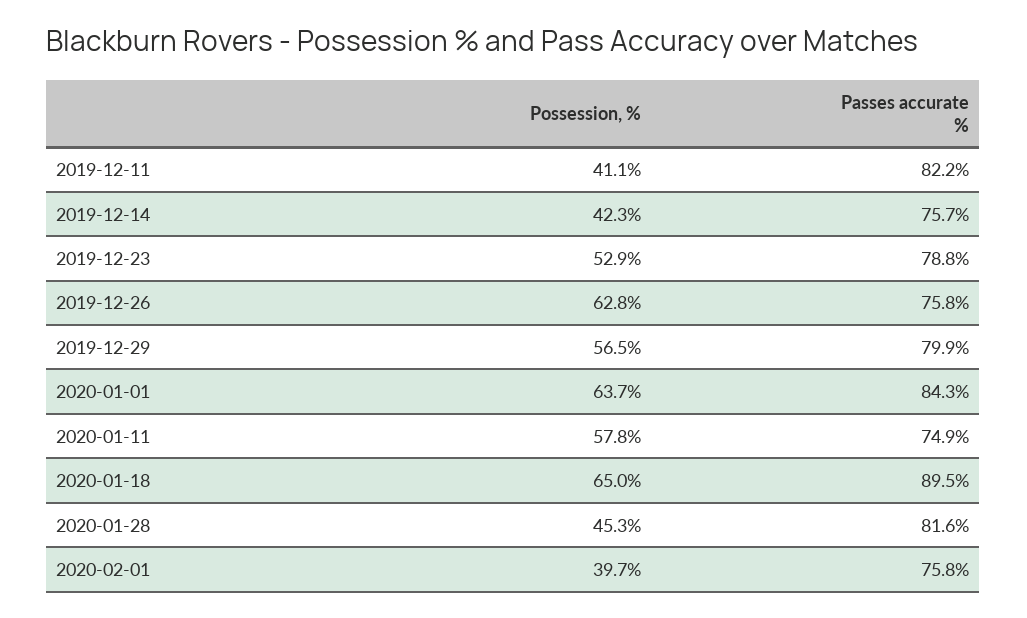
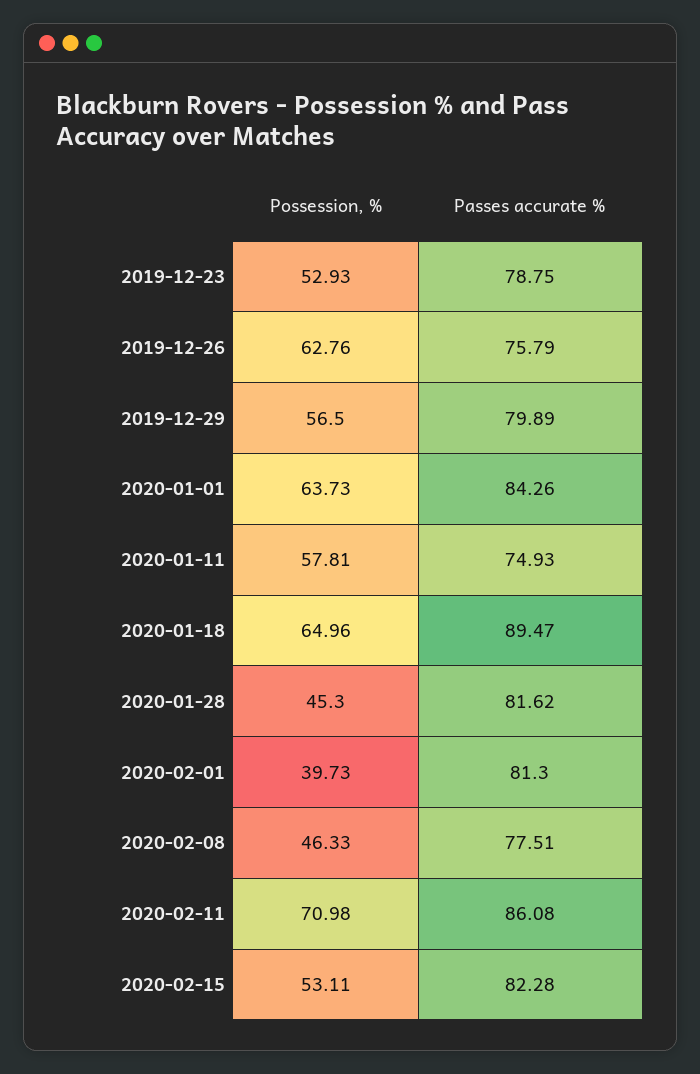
Possession, %, 2019-12-11: 41.1 -> none
Passes accurate %, 2019-12-11: 82.2 -> none
Possession, %, 2019-12-14: 42.3 -> none
Passes accurate %, 2019-12-14: 75.7 -> none
Passes accurate %, 2020-02-01: 75.8 -> 81.3
Possession, %, 2020-02-08: none -> 46.33
Passes accurate %, 2020-02-08: none -> 77.51
Possession, %, 2020-02-11: none -> 70.98
Passes accurate %, 2020-02-11: none -> 86.08
Possession, %, 2020-02-15: none -> 53.11
Passes accurate %, 2020-02-15: none -> 82.28

